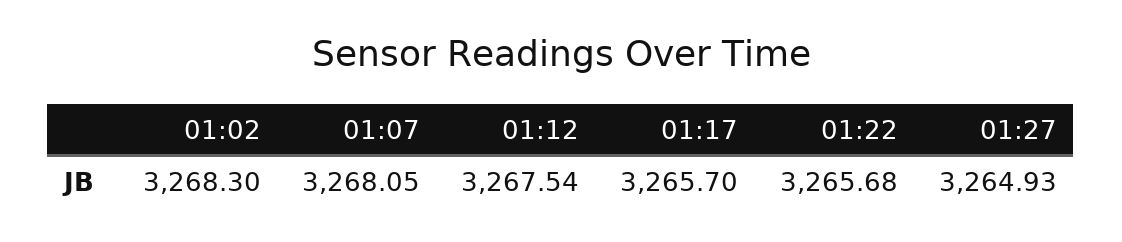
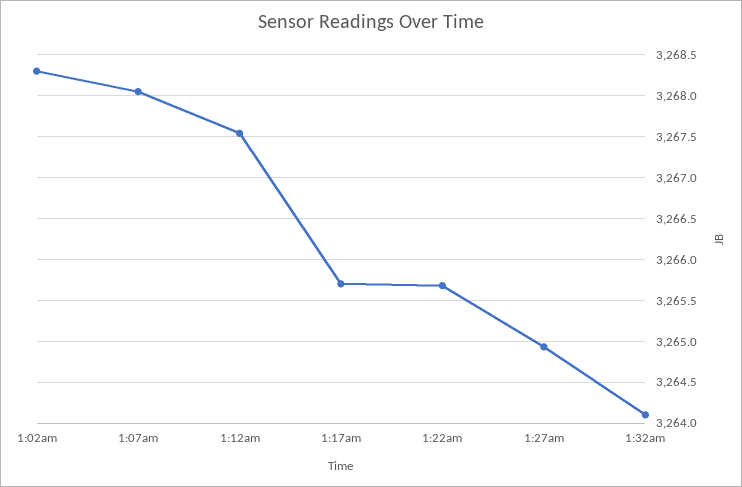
1:32am: none -> 3264.1

